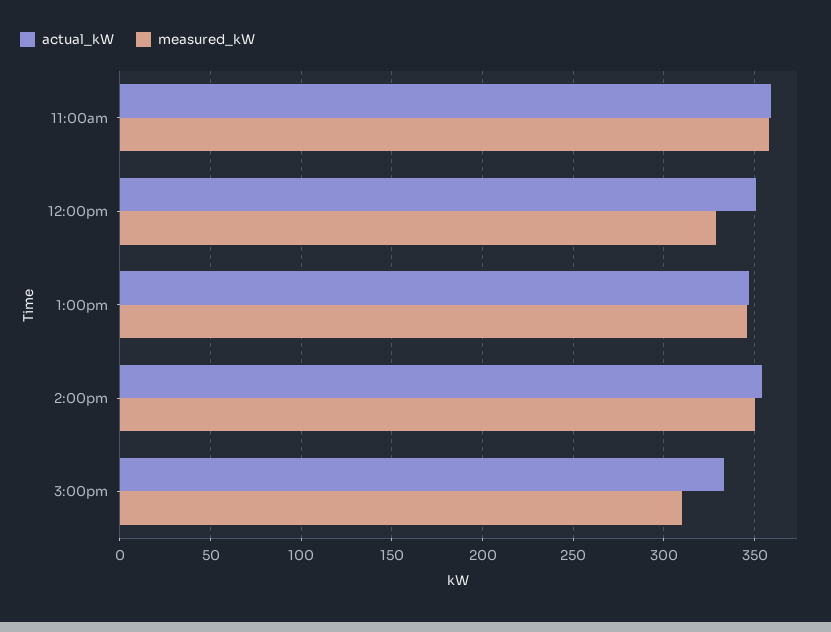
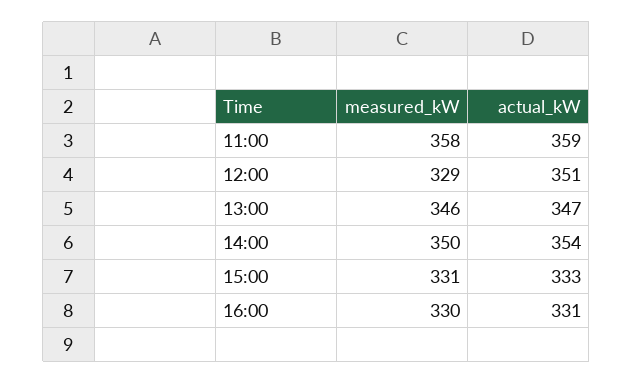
measured_kW, 3:00pm: 310 -> 331
measured_kW, 16:00: none -> 330
actual_kW, 16:00: none -> 331

